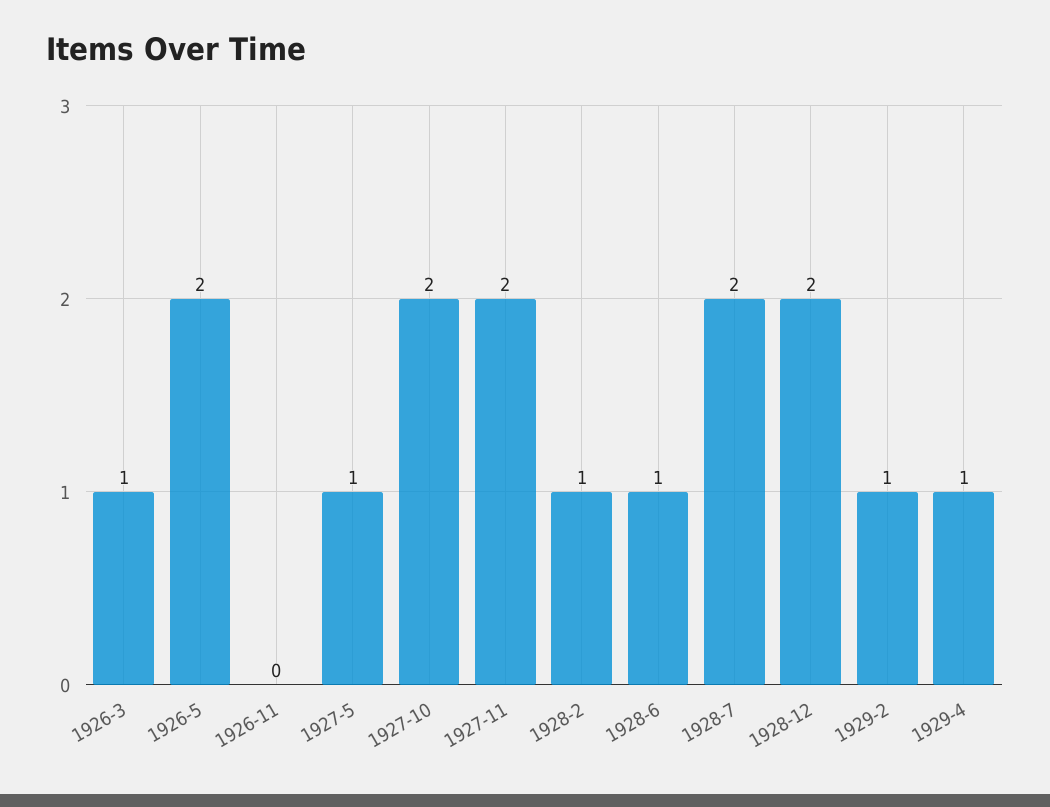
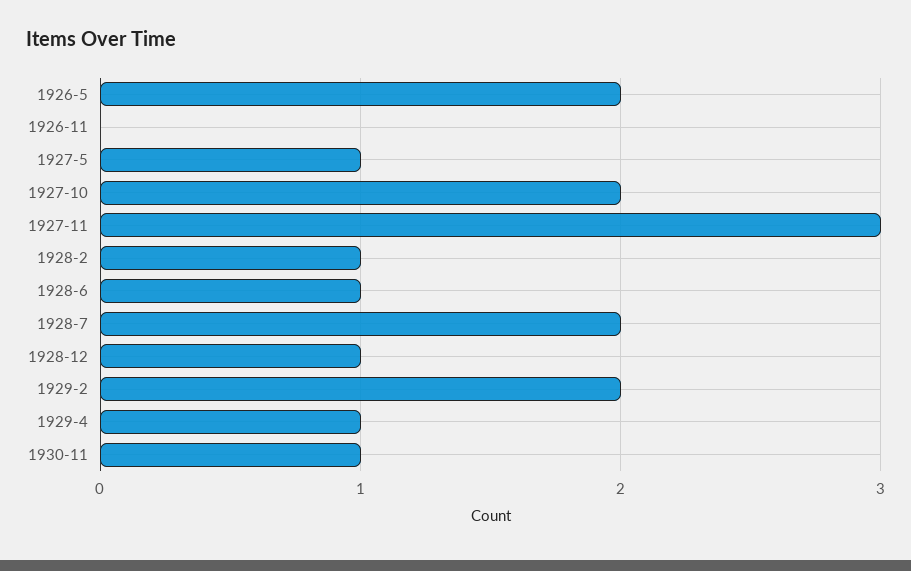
1926-3: 1 -> none
1927-11: 2 -> 3
1928-12: 2 -> 1
1929-2: 1 -> 2
1930-11: none -> 1

